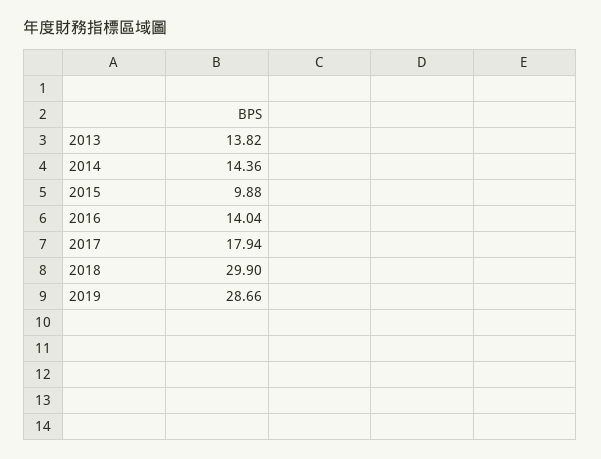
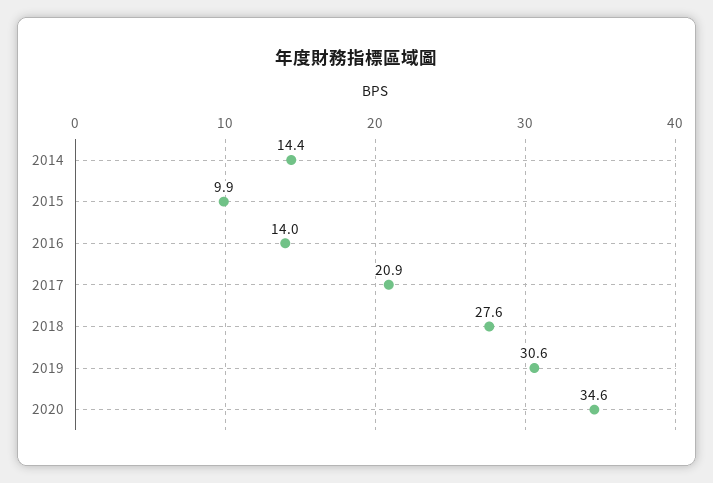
2013: 13.82 -> none
2017: 17.94 -> 20.9
2018: 29.9 -> 27.6
2019: 28.66 -> 30.6
2020: none -> 34.6

